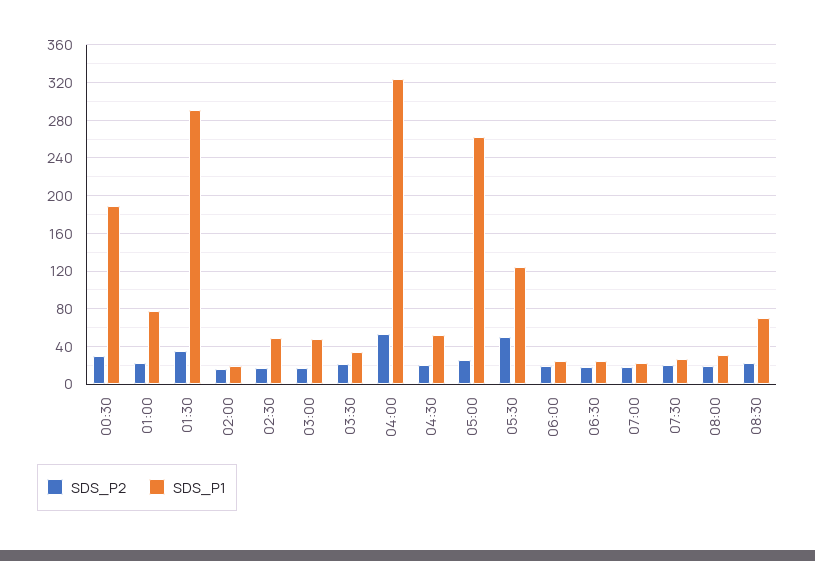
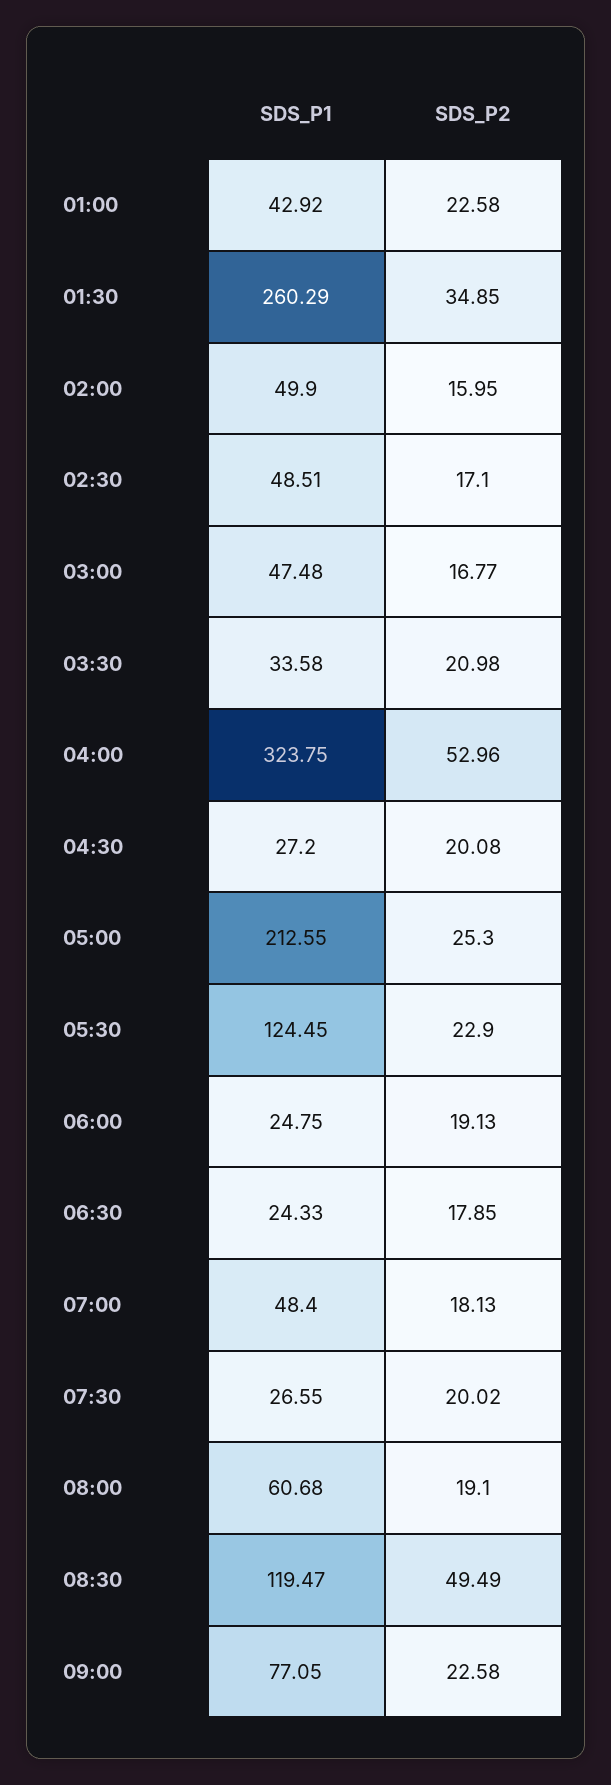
SDS_P2, 00:30: 30 -> none
SDS_P1, 00:30: 190 -> none
SDS_P1, 01:00: 80 -> 42.92
SDS_P1, 01:30: 290 -> 260.29
SDS_P1, 02:00: 20 -> 49.9
SDS_P1, 04:30: 50 -> 27.2
SDS_P1, 05:00: 260 -> 212.55
SDS_P2, 05:30: 50 -> 22.9
SDS_P1, 07:00: 20 -> 48.4
SDS_P1, 08:00: 30 -> 60.68
SDS_P2, 08:30: 20 -> 49.49
SDS_P1, 08:30: 70 -> 119.47
SDS_P1, 09:00: none -> 77.05
SDS_P2, 09:00: none -> 22.58

